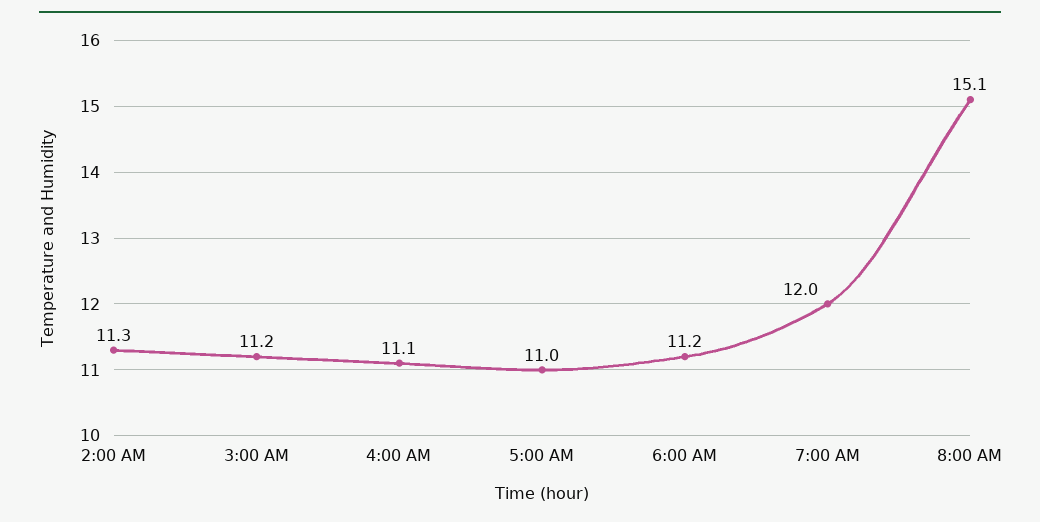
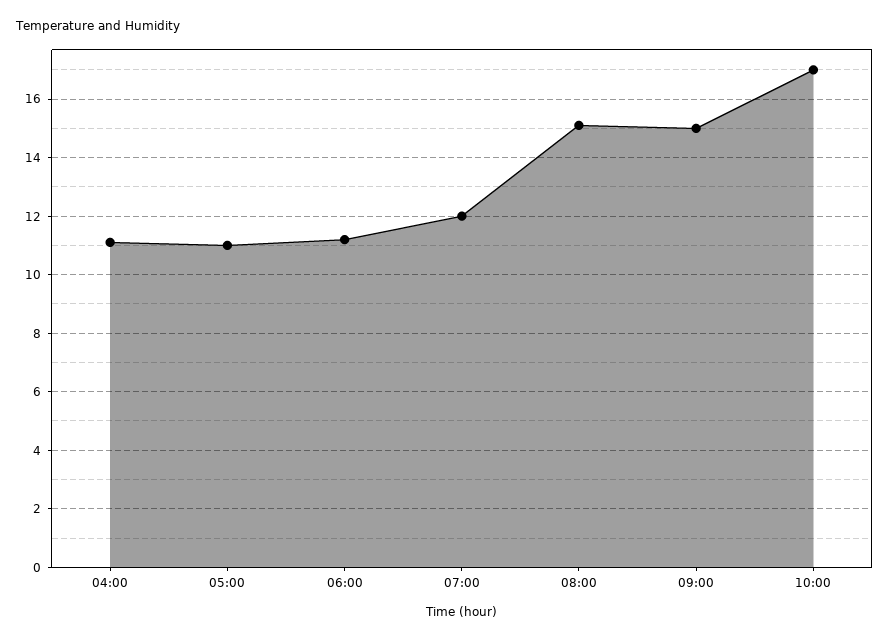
2:00 AM: 11.3 -> none
3:00 AM: 11.2 -> none
09:00: none -> 15
10:00: none -> 17

